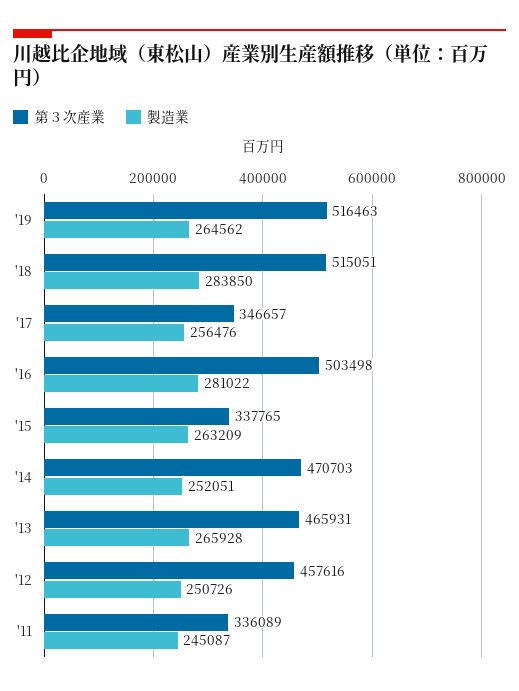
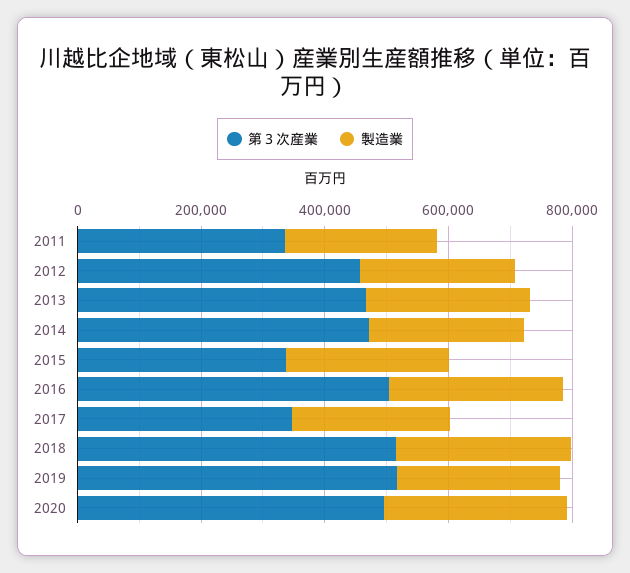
第３次産業, 2020: none -> 500000
製造業, 2020: none -> 300000

